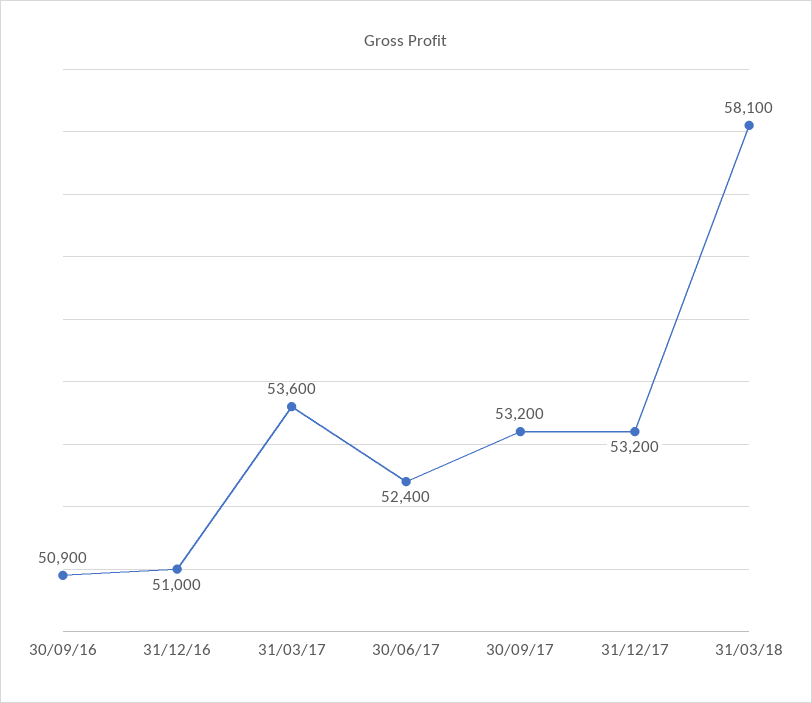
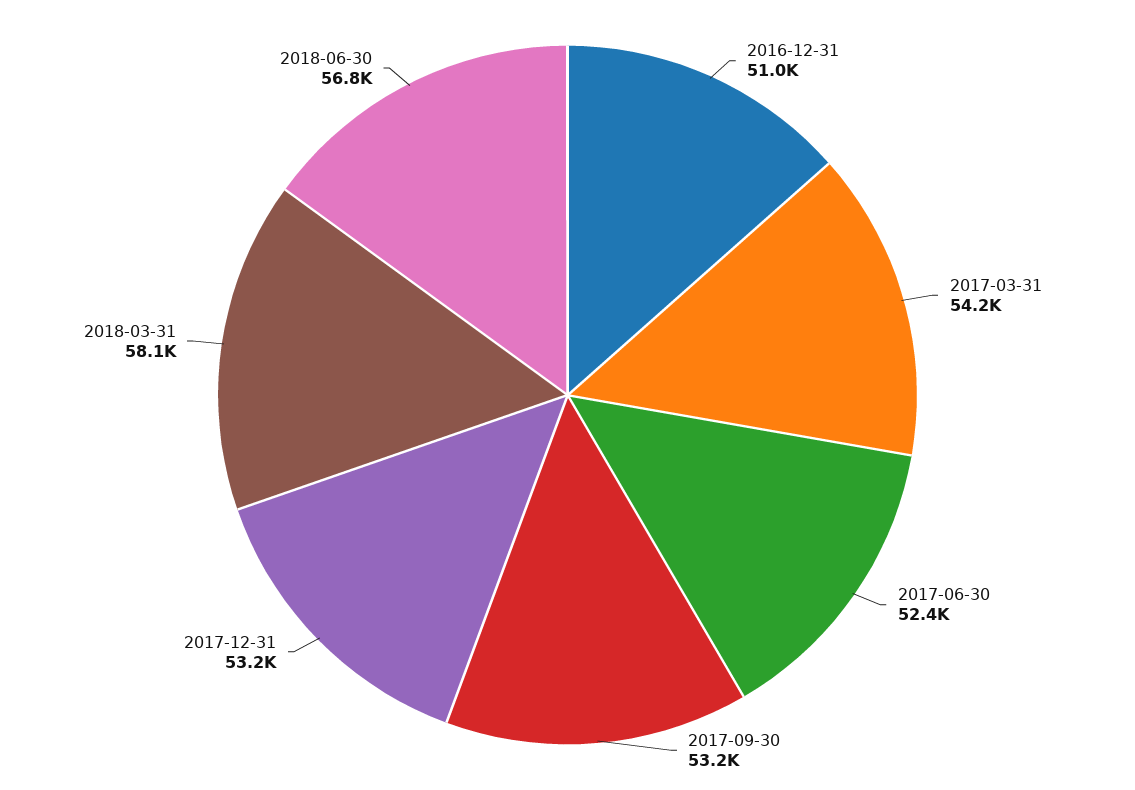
30/09/16: 50900 -> none
31/03/17: 53600 -> 54200
2018-06-30: none -> 56800

